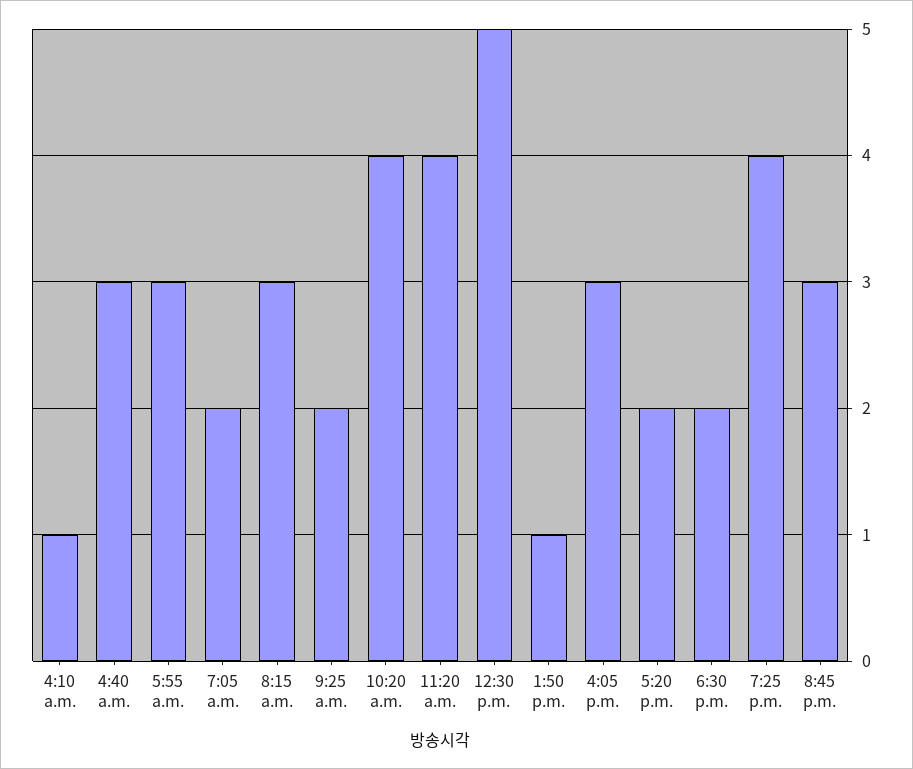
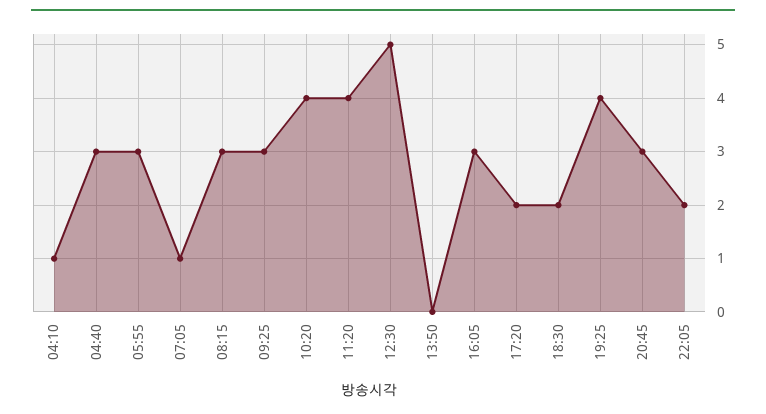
7:05 a.m.: 2 -> 1
9:25 a.m.: 2 -> 3
1:50 p.m.: 1 -> 0
22:05: none -> 2

